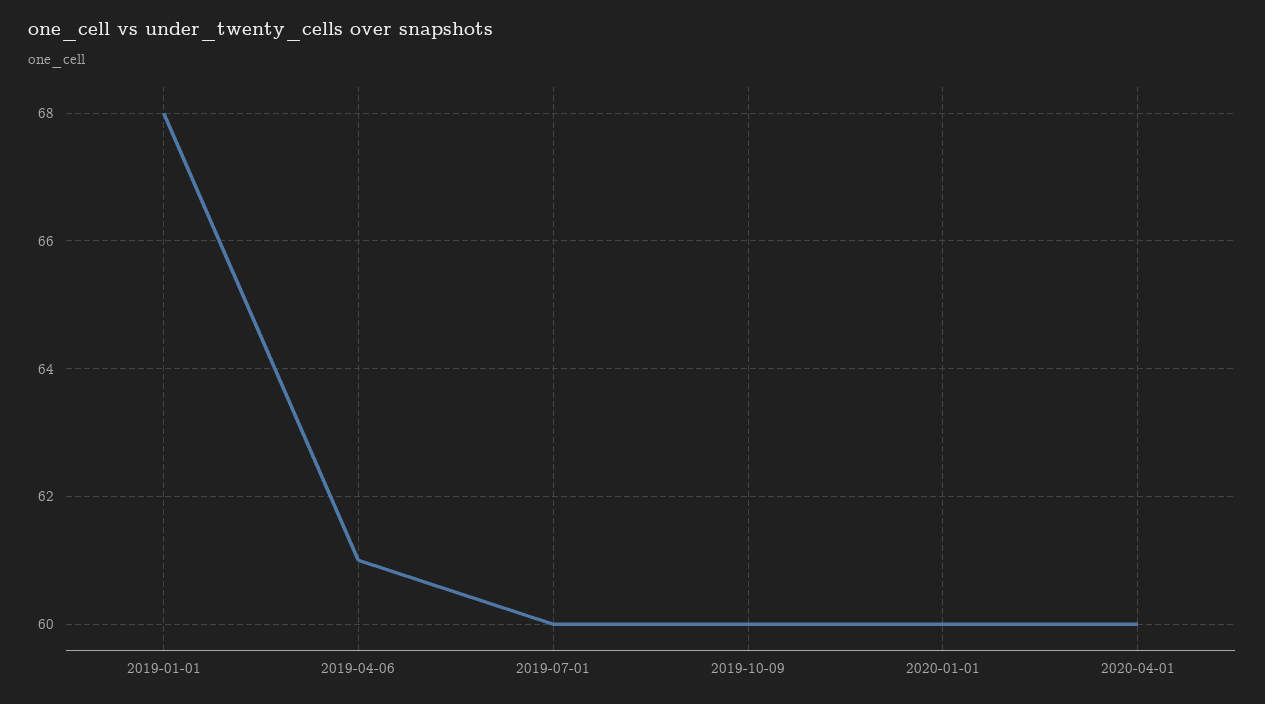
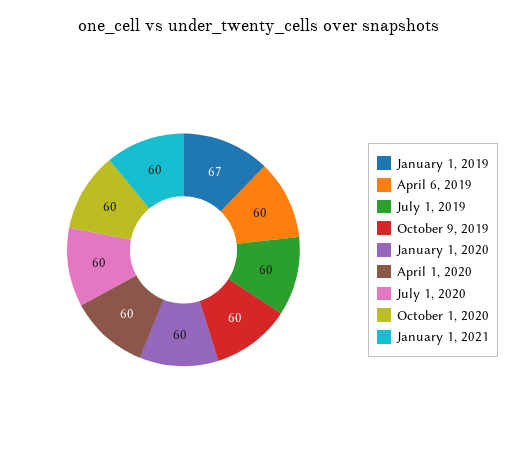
2019-01-01: 68 -> 67
2019-04-06: 61 -> 60
July 1, 2020: none -> 60
October 1, 2020: none -> 60
January 1, 2021: none -> 60

